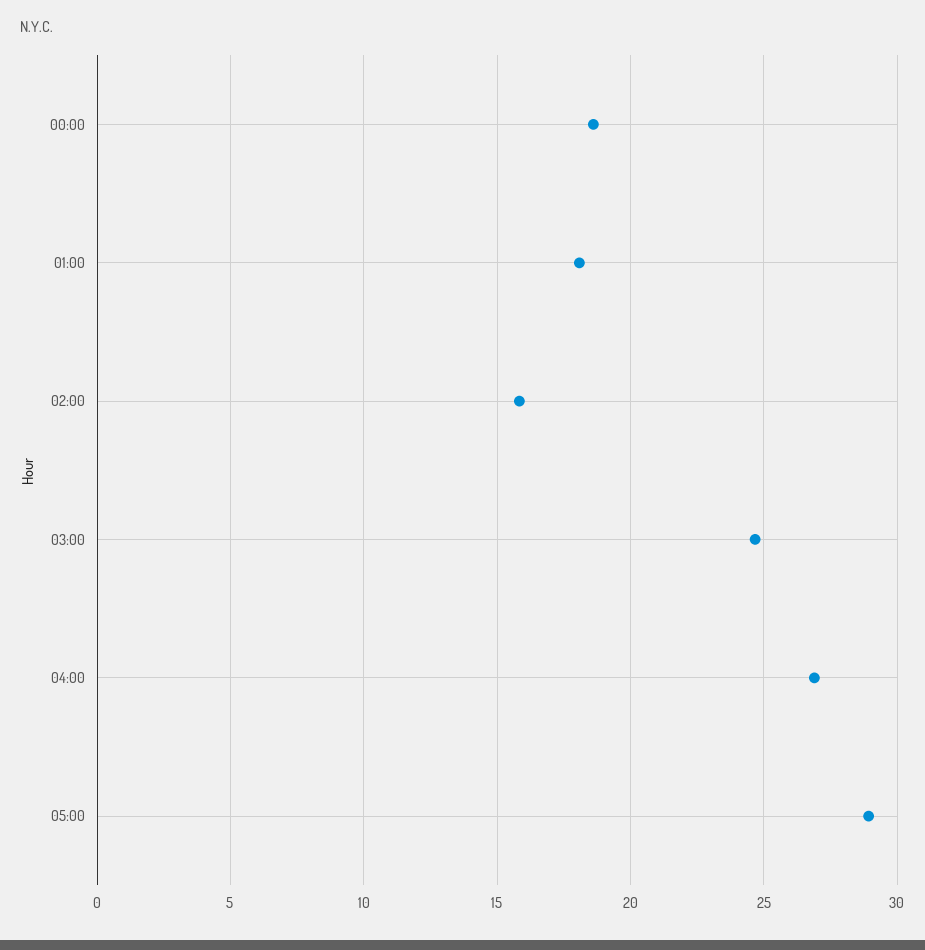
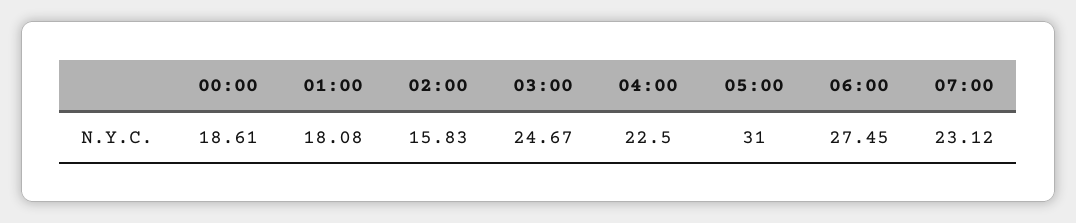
04:00: 27 -> 22.5
05:00: 29 -> 31
06:00: none -> 27.45
07:00: none -> 23.12

